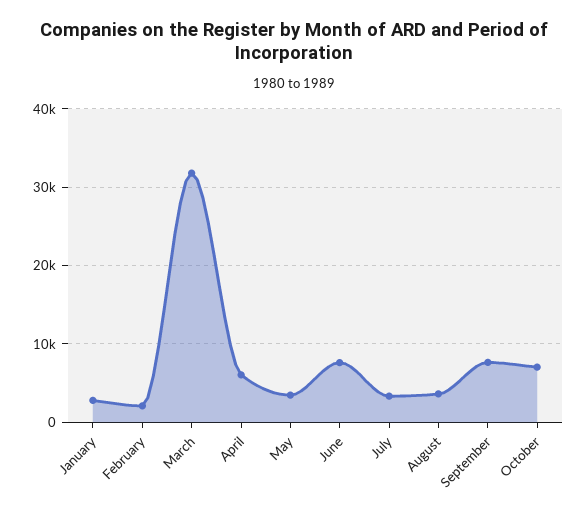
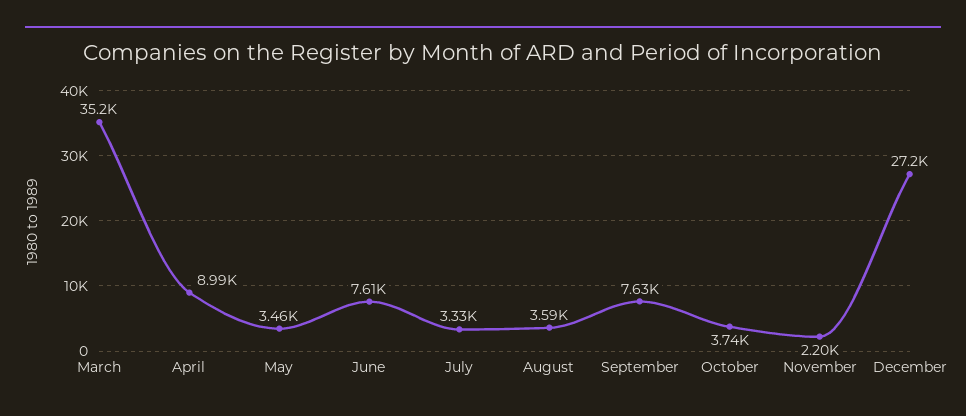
January: 3000 -> none
February: 2000 -> none
March: 32000 -> 35200
April: 6000 -> 8990
October: 7000 -> 3740
November: none -> 2200
December: none -> 27200

